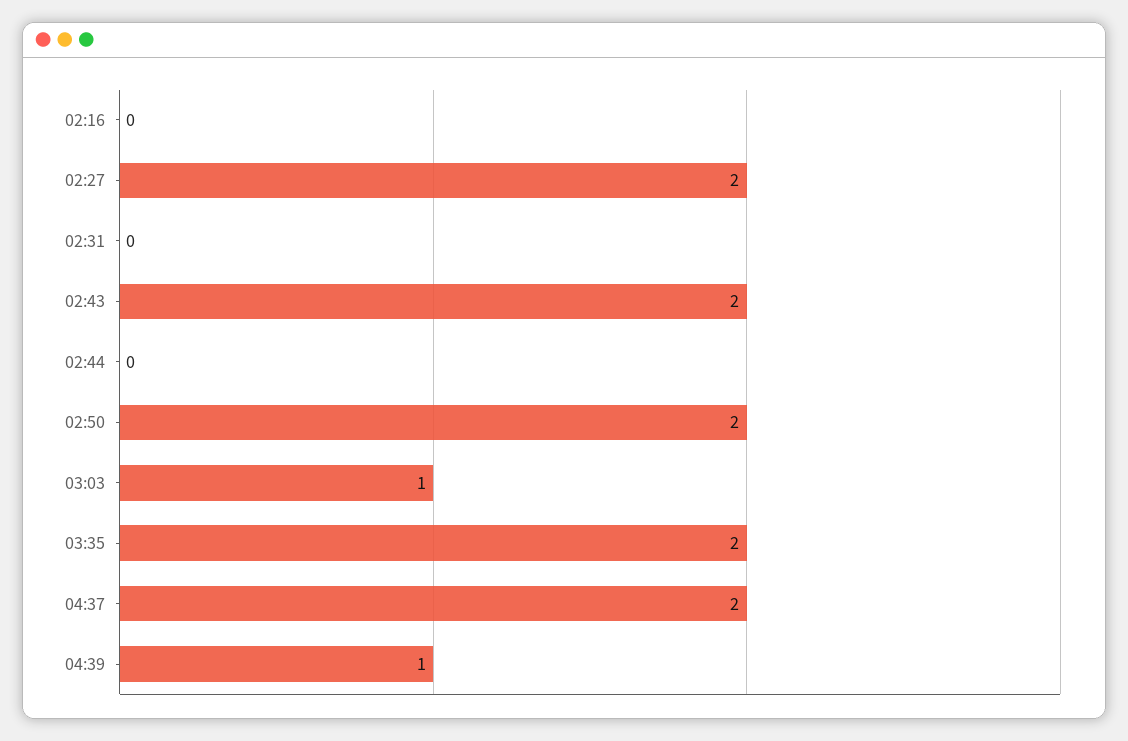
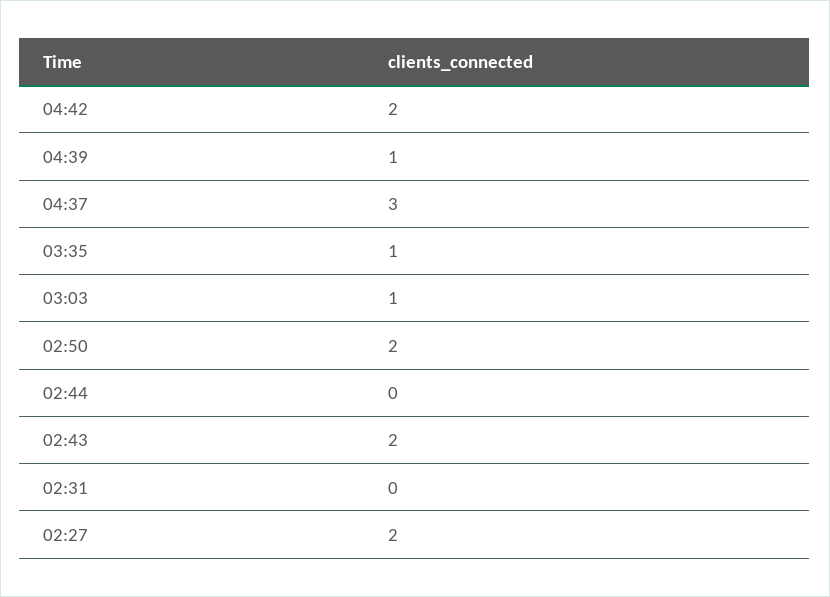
02:16: 0 -> none
03:35: 2 -> 1
04:37: 2 -> 3
04:42: none -> 2

